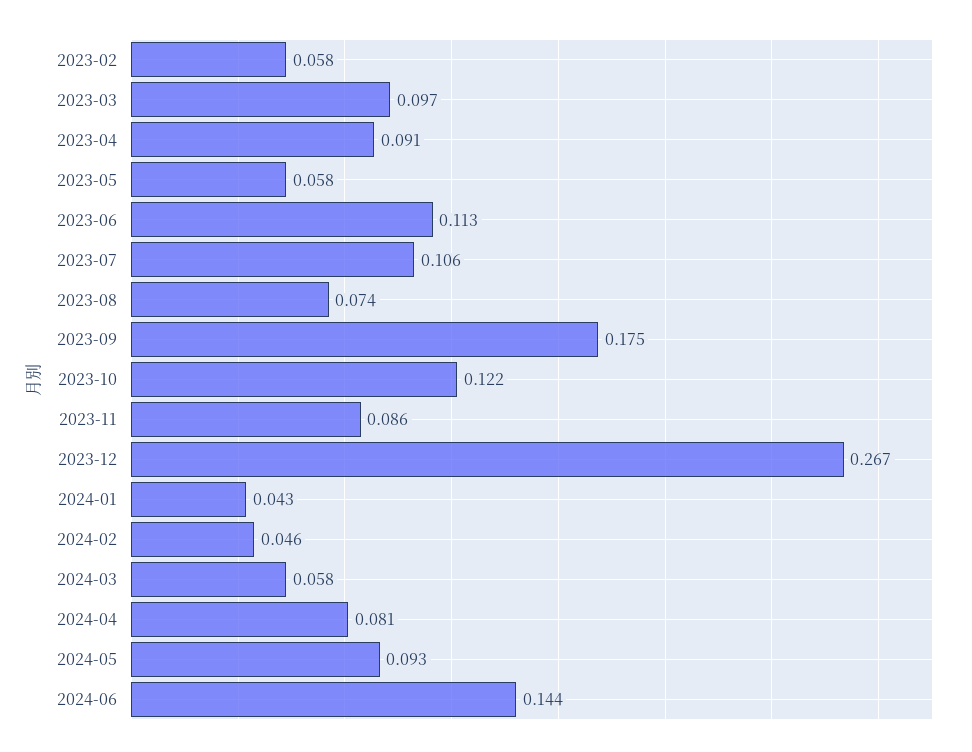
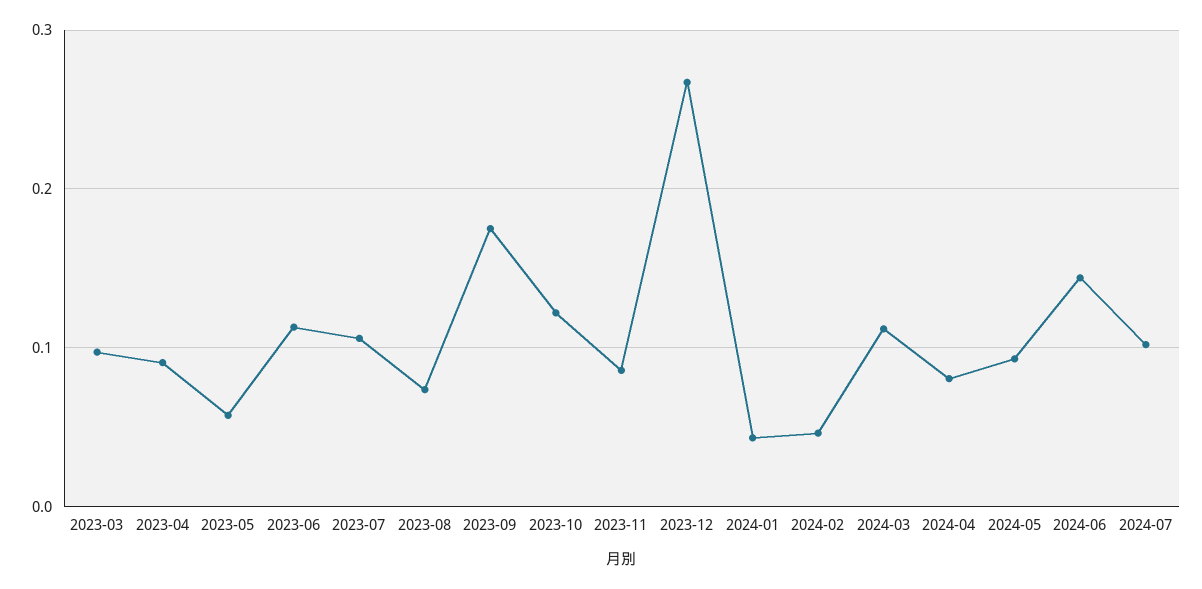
2023-02: 0.058 -> none
2024-03: 0.058 -> 0.11
2024-07: none -> 0.1

